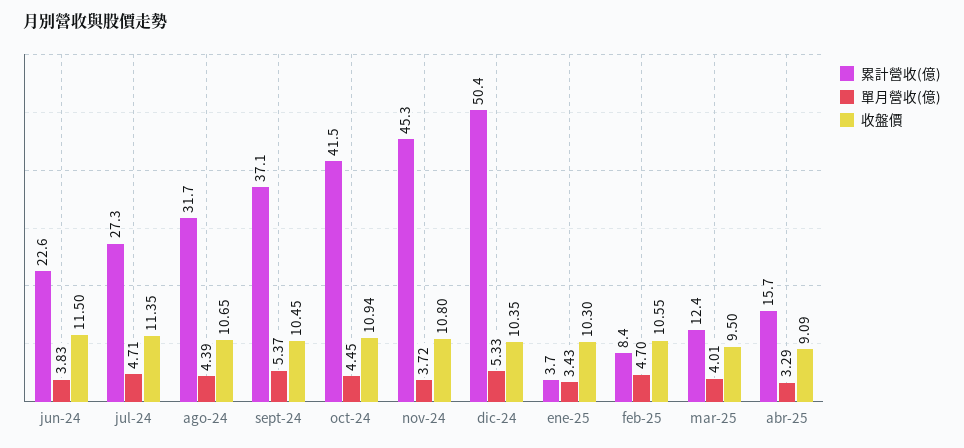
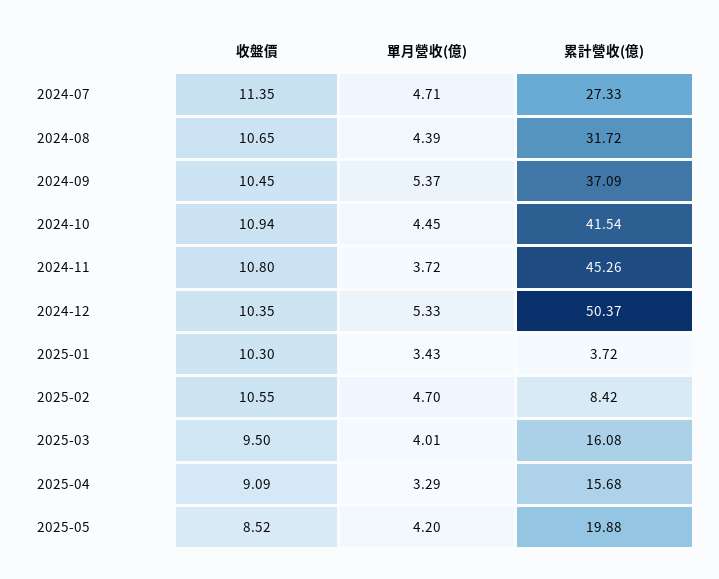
累計營收(億), jun-24: 22.6 -> none
單月營收(億), jun-24: 3.83 -> none
收盤價, jun-24: 11.5 -> none
累計營收(億), mar-25: 12.4 -> 16.08
收盤價, 2025-05: none -> 8.52
單月營收(億), 2025-05: none -> 4.2
累計營收(億), 2025-05: none -> 19.88

